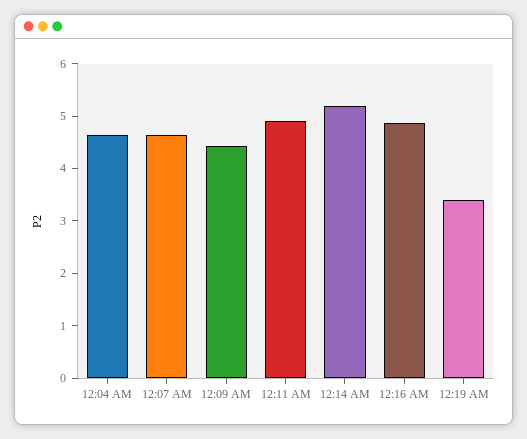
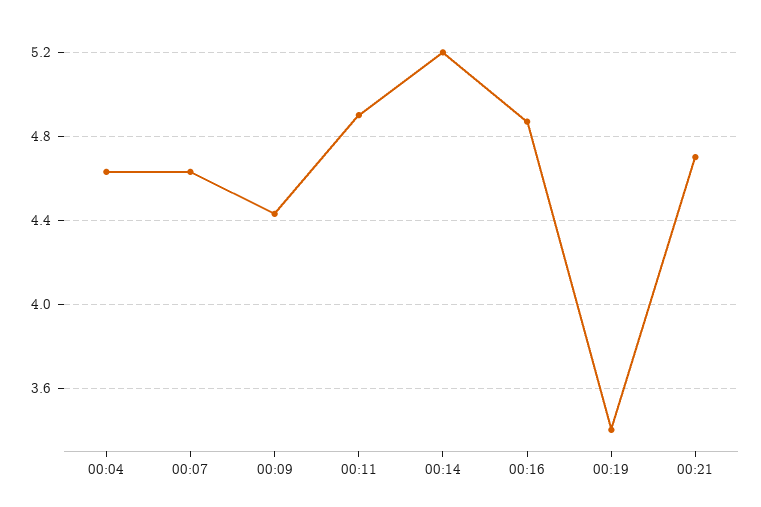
00:21: none -> 4.7

